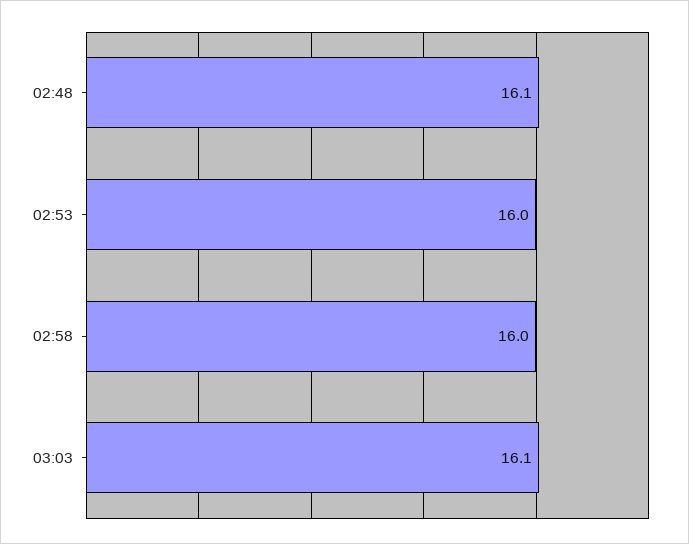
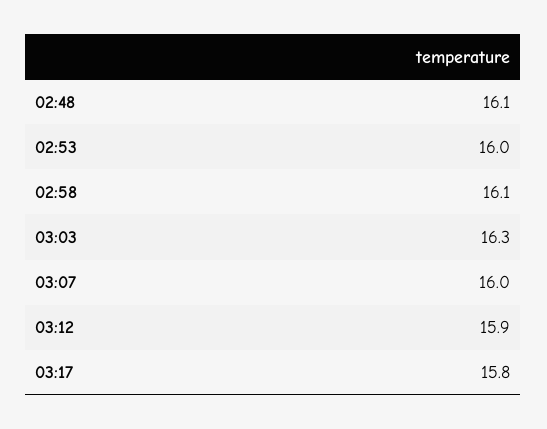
02:58: 16 -> 16.1
03:03: 16.1 -> 16.3
03:07: none -> 16
03:12: none -> 15.9
03:17: none -> 15.8

